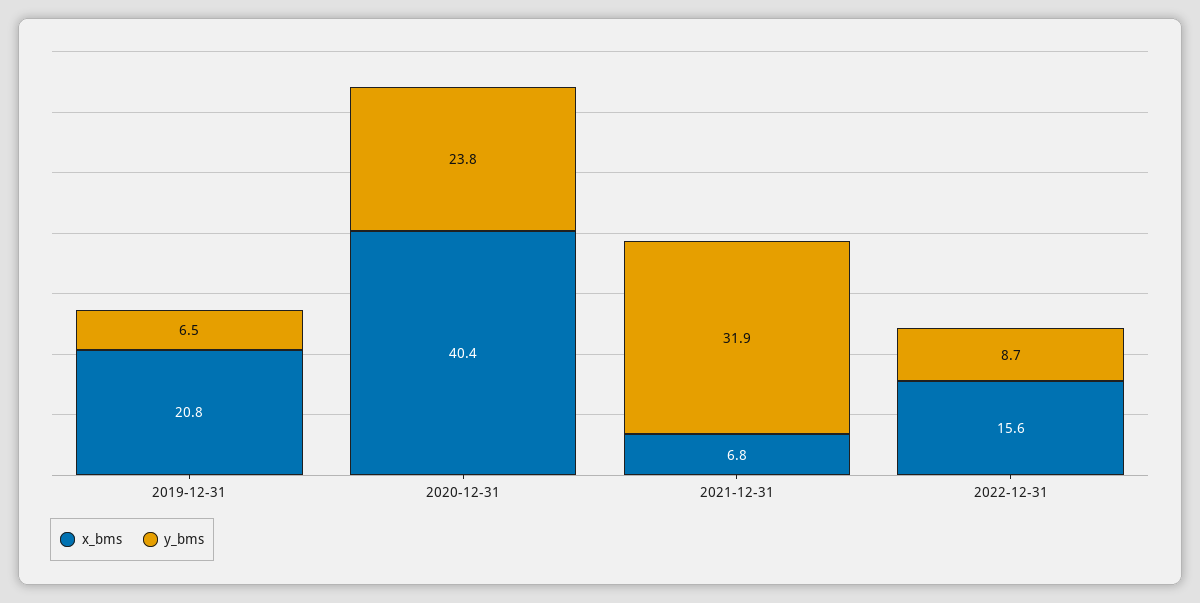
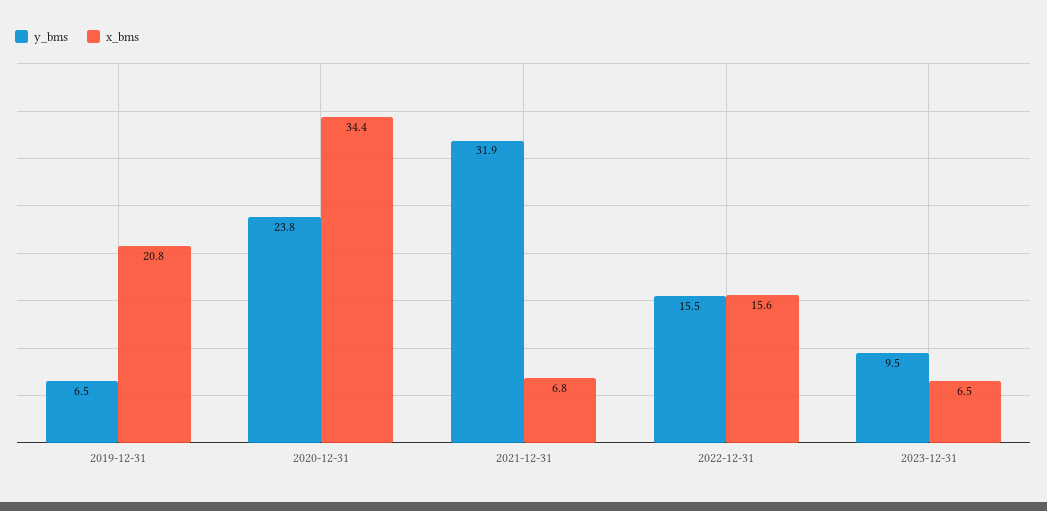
x_bms, 2020-12-31: 40.4 -> 34.4
y_bms, 2022-12-31: 8.7 -> 15.5
y_bms, 2023-12-31: none -> 9.5
x_bms, 2023-12-31: none -> 6.5

